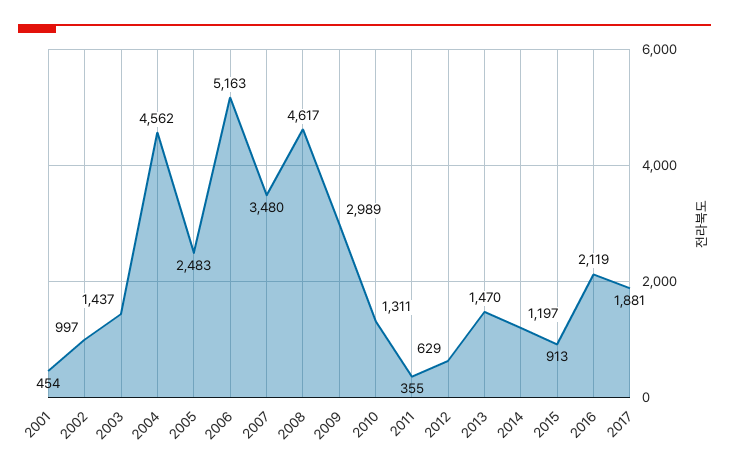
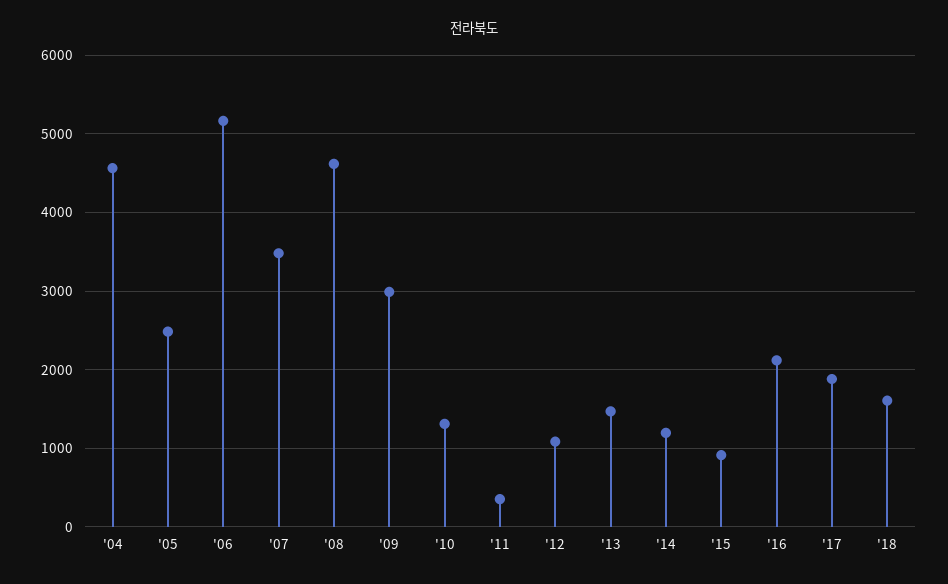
2001: 454 -> none
2002: 997 -> none
2003: 1437 -> none
2012: 629 -> 1100
'18: none -> 1600

